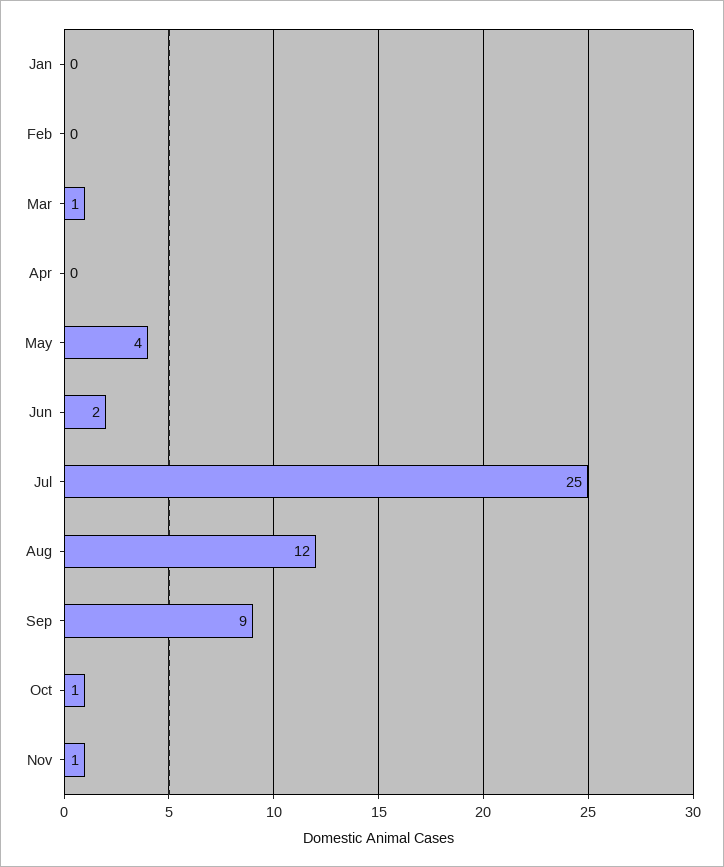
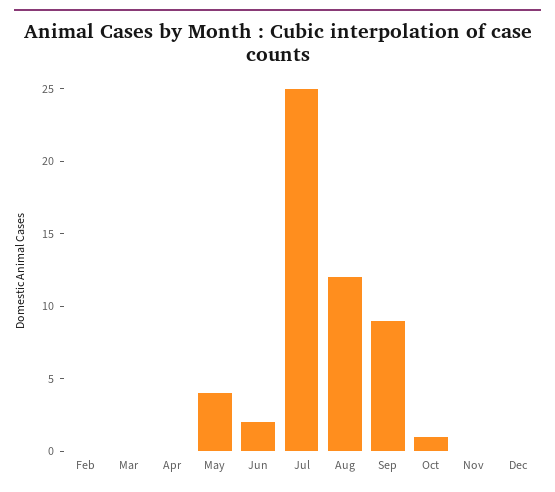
Jan: 0 -> none
Mar: 1 -> 0
Nov: 1 -> 0
Dec: none -> 0

